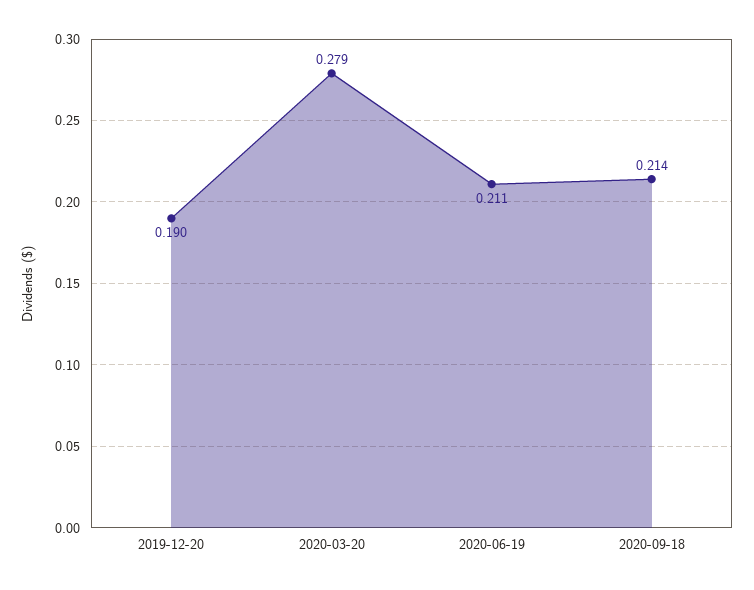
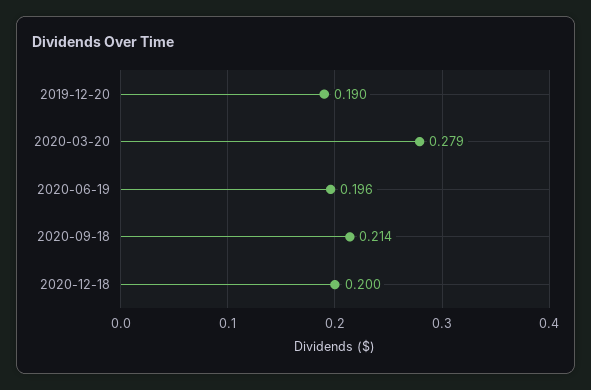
2020-06-19: 0.211 -> 0.196
2020-12-18: none -> 0.2

